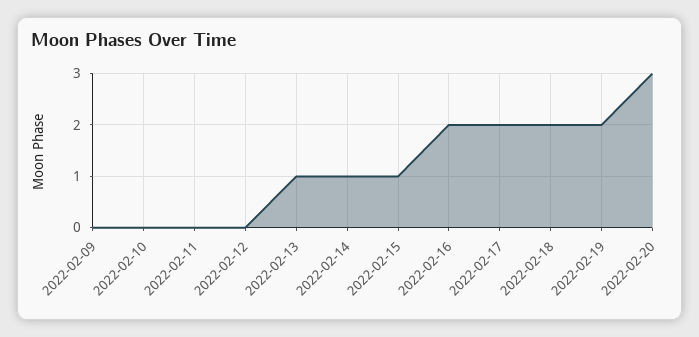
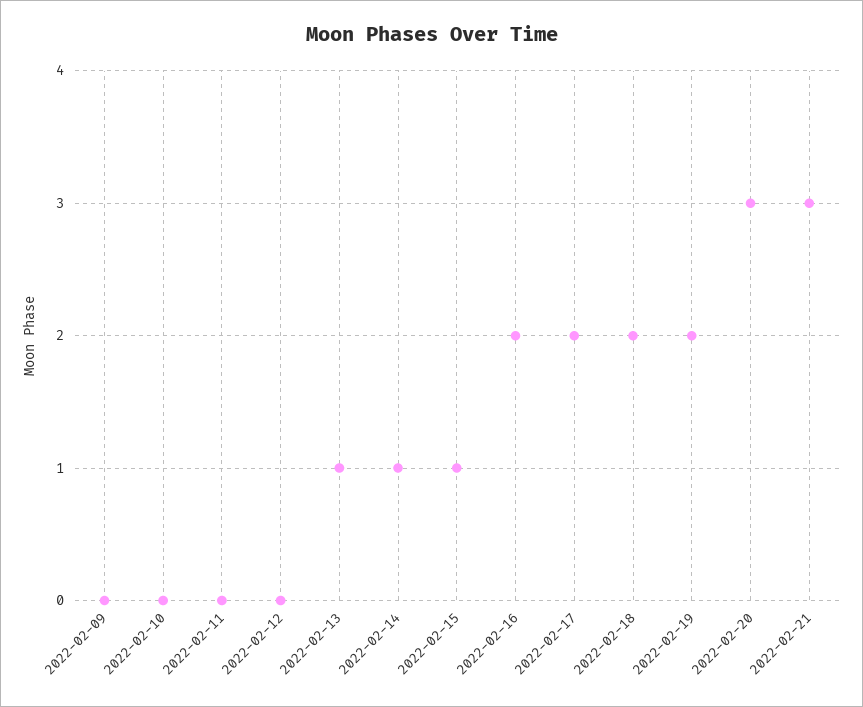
2022-02-21: none -> 3

